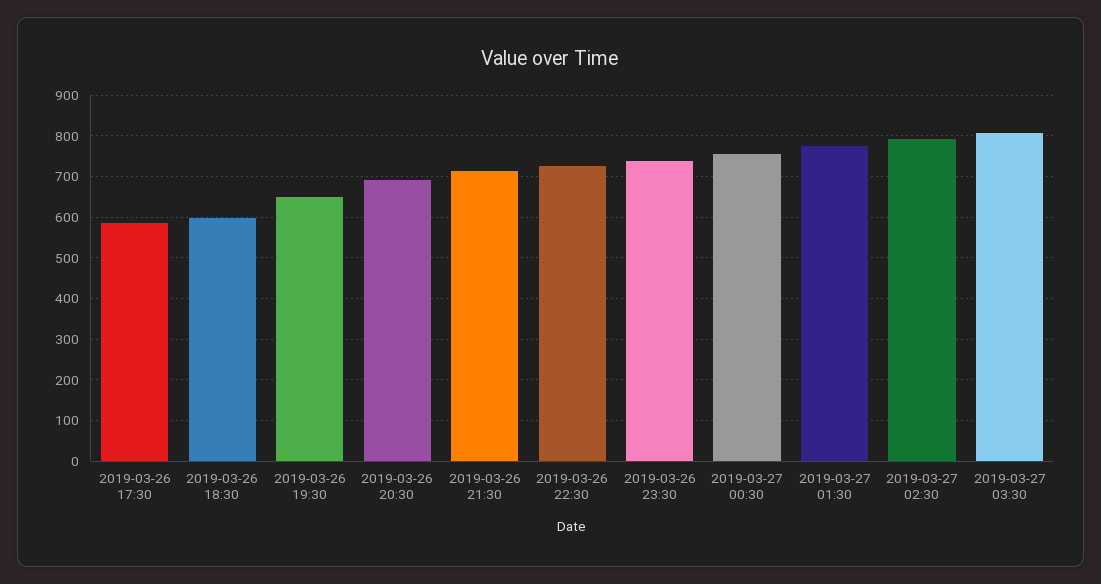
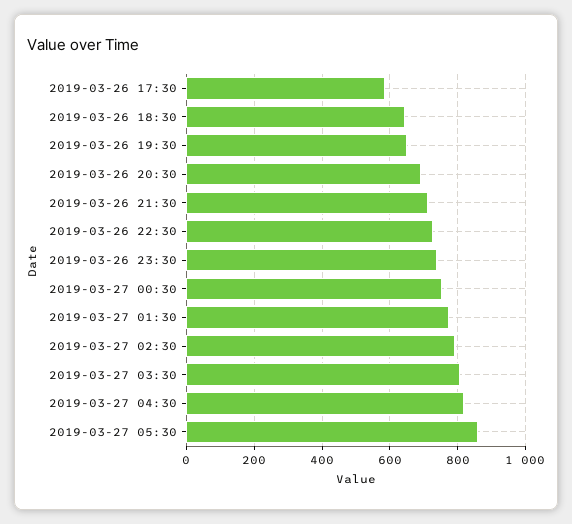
2019-03-26 18:30: 600 -> 640
2019-03-27 04:30: none -> 820
2019-03-27 05:30: none -> 860

